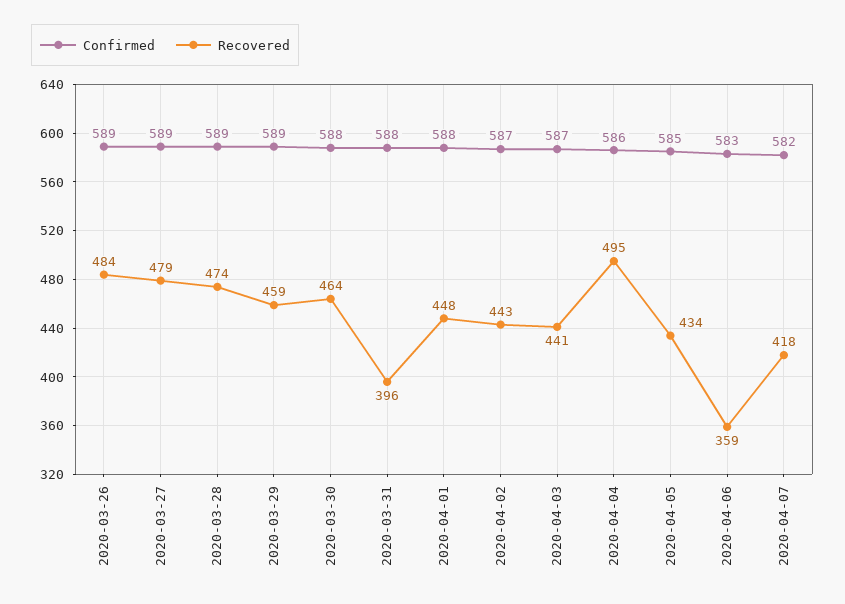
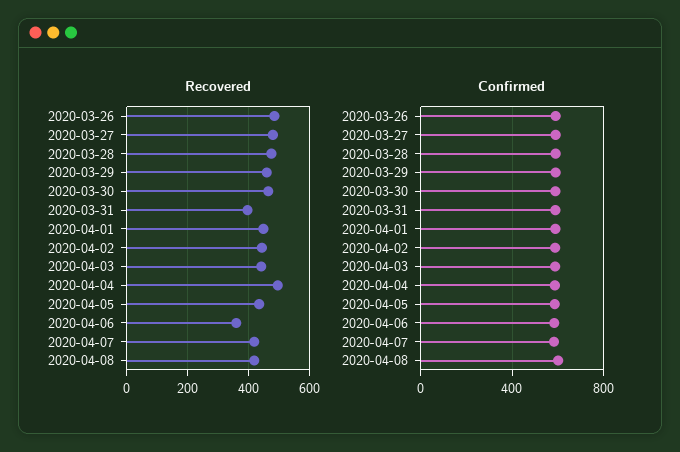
Recovered, 2020-04-08: none -> 420
Confirmed, 2020-04-08: none -> 600

